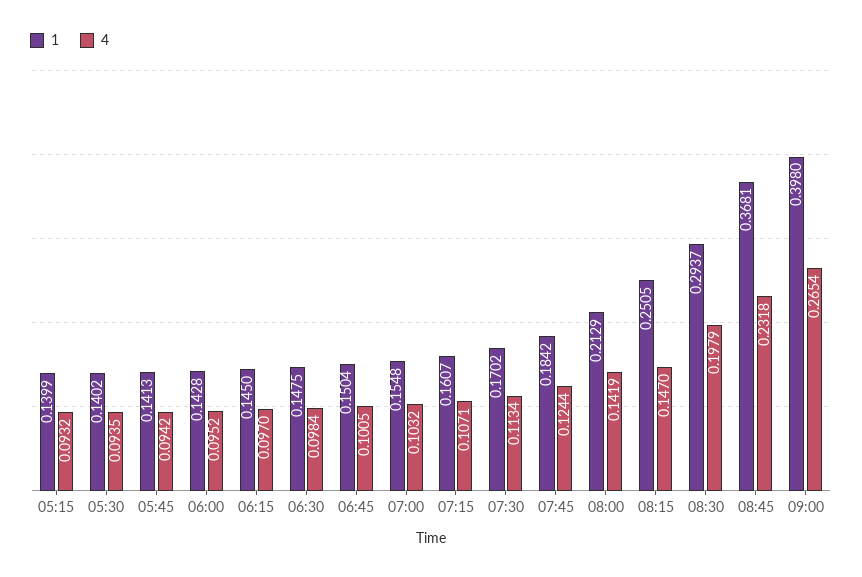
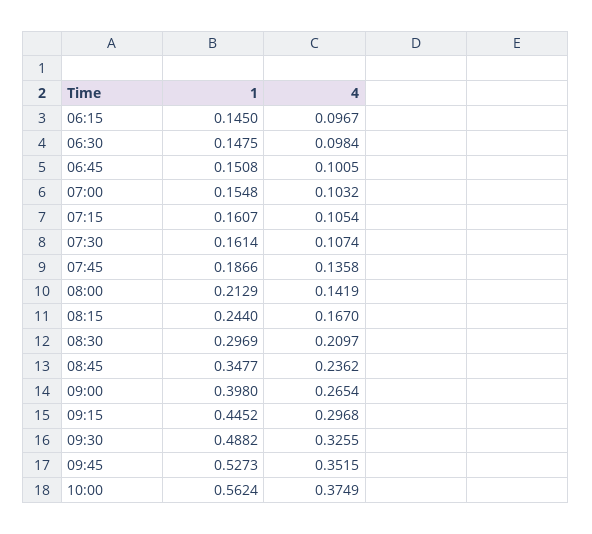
1, 05:15: 0.1399 -> none
4, 05:15: 0.0932 -> none
1, 05:30: 0.1402 -> none
4, 05:30: 0.0935 -> none
1, 05:45: 0.1413 -> none
4, 05:45: 0.0942 -> none
1, 06:00: 0.1428 -> none
4, 06:00: 0.0952 -> none
4, 06:15: 0.097 -> 0.0967
1, 06:45: 0.1504 -> 0.1508
4, 07:15: 0.1071 -> 0.1054
1, 07:30: 0.1702 -> 0.1614
4, 07:30: 0.1134 -> 0.1074
1, 07:45: 0.1842 -> 0.1866
4, 07:45: 0.1244 -> 0.1358
1, 08:15: 0.2505 -> 0.244
4, 08:15: 0.147 -> 0.167
1, 08:30: 0.2937 -> 0.2969
4, 08:30: 0.1979 -> 0.2097
1, 08:45: 0.3681 -> 0.3477
4, 08:45: 0.2318 -> 0.2362
1, 09:15: none -> 0.4452
4, 09:15: none -> 0.2968
1, 09:30: none -> 0.4882
4, 09:30: none -> 0.3255
1, 09:45: none -> 0.5273
4, 09:45: none -> 0.3515
1, 10:00: none -> 0.5624
4, 10:00: none -> 0.3749

